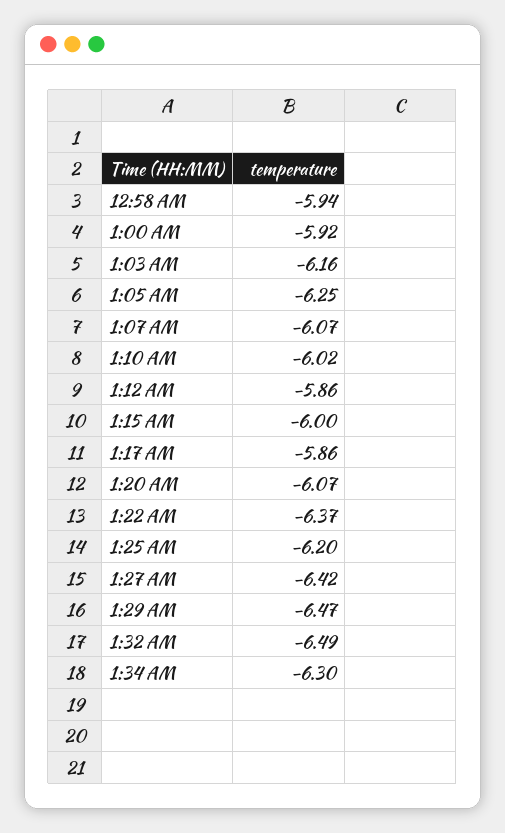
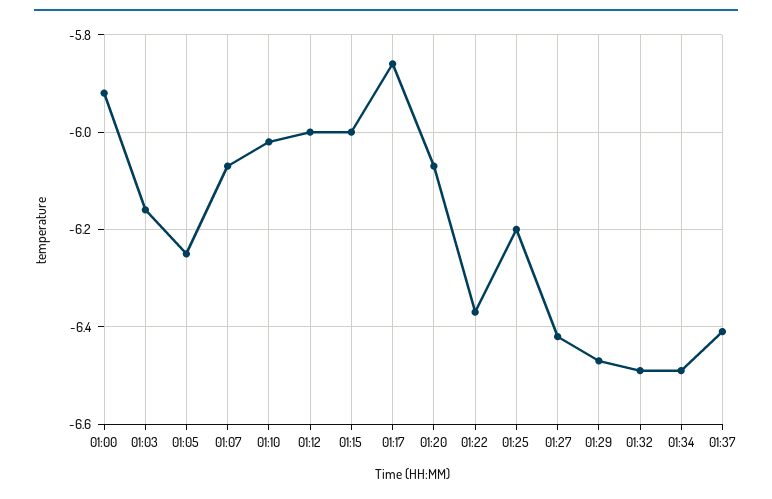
12:58 AM: -5.94 -> none
1:12 AM: -5.86 -> -6
1:34 AM: -6.3 -> -6.5
01:37: none -> -6.4

